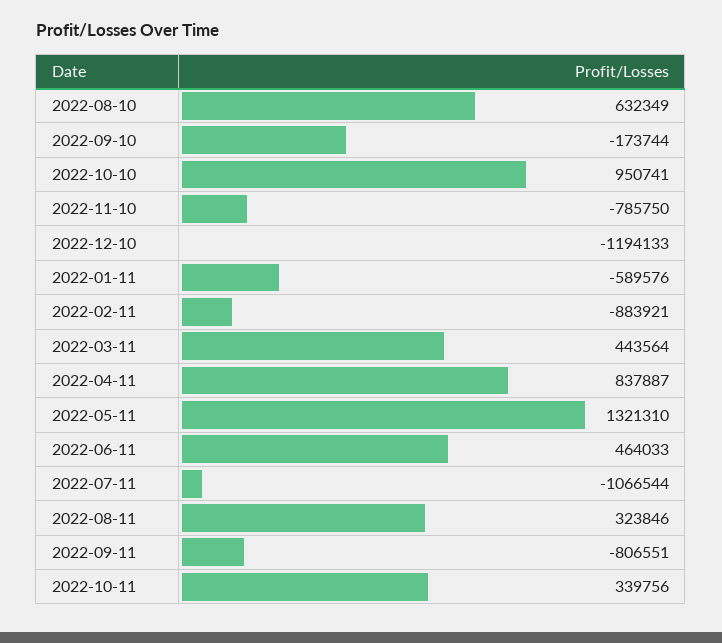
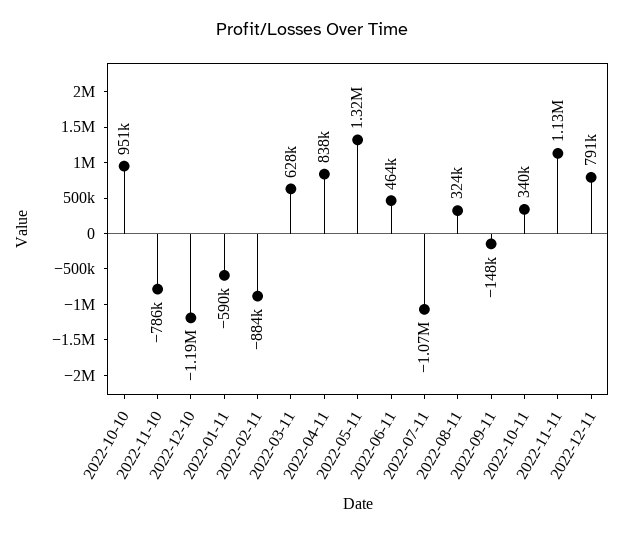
2022-08-10: 632349 -> none
2022-09-10: -173744 -> none
2022-03-11: 443564 -> 628000
2022-09-11: -806551 -> -148000
2022-11-11: none -> 1130000
2022-12-11: none -> 791000

